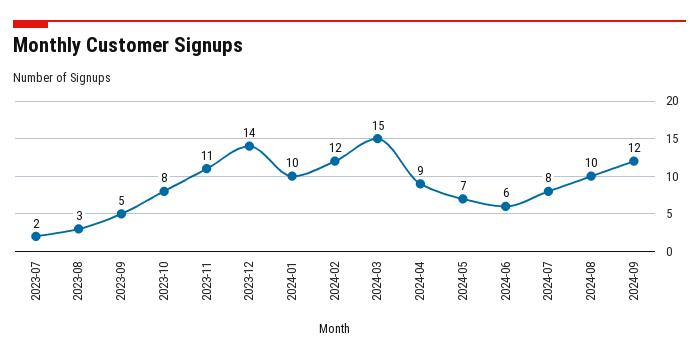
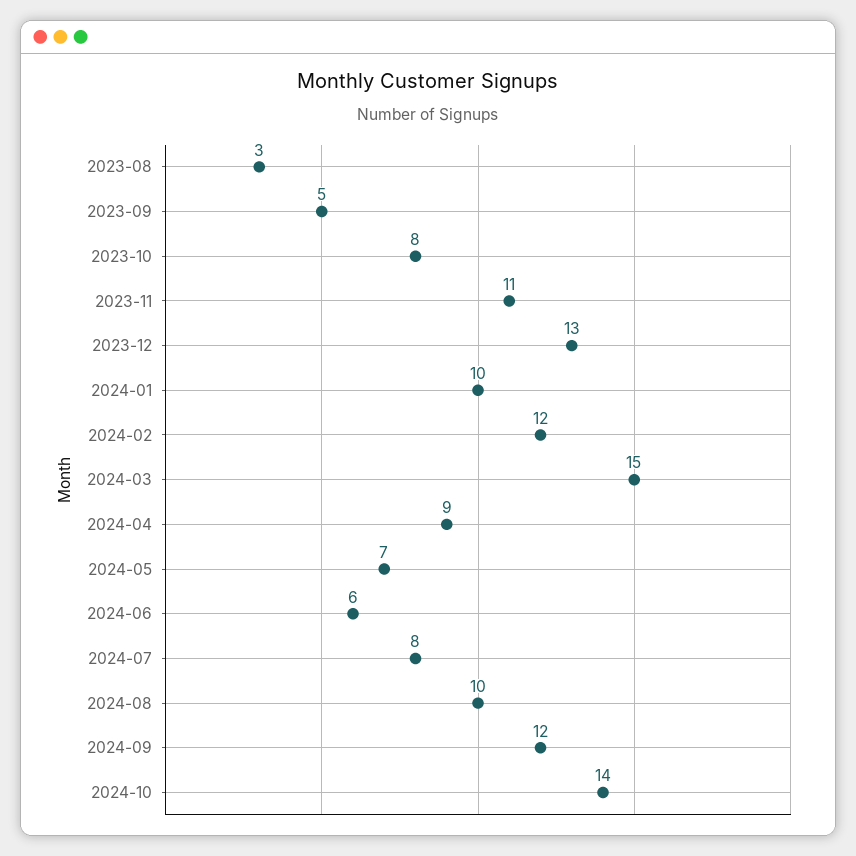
2023-07: 2 -> none
2023-12: 14 -> 13
2024-10: none -> 14

